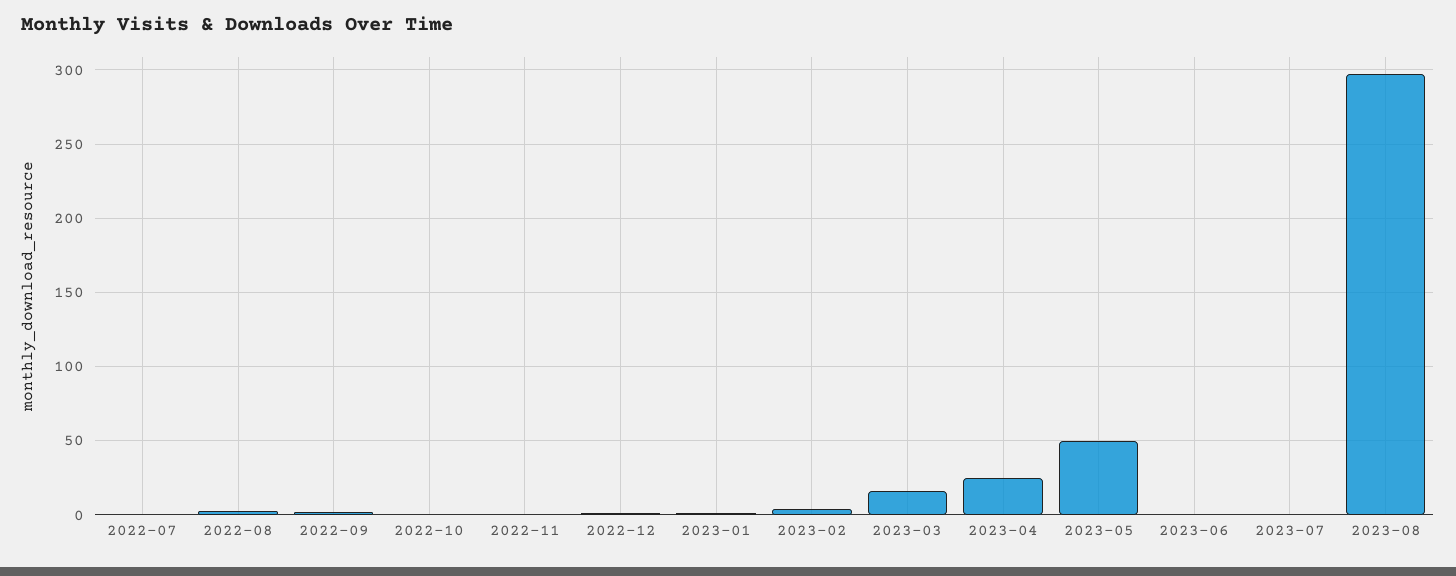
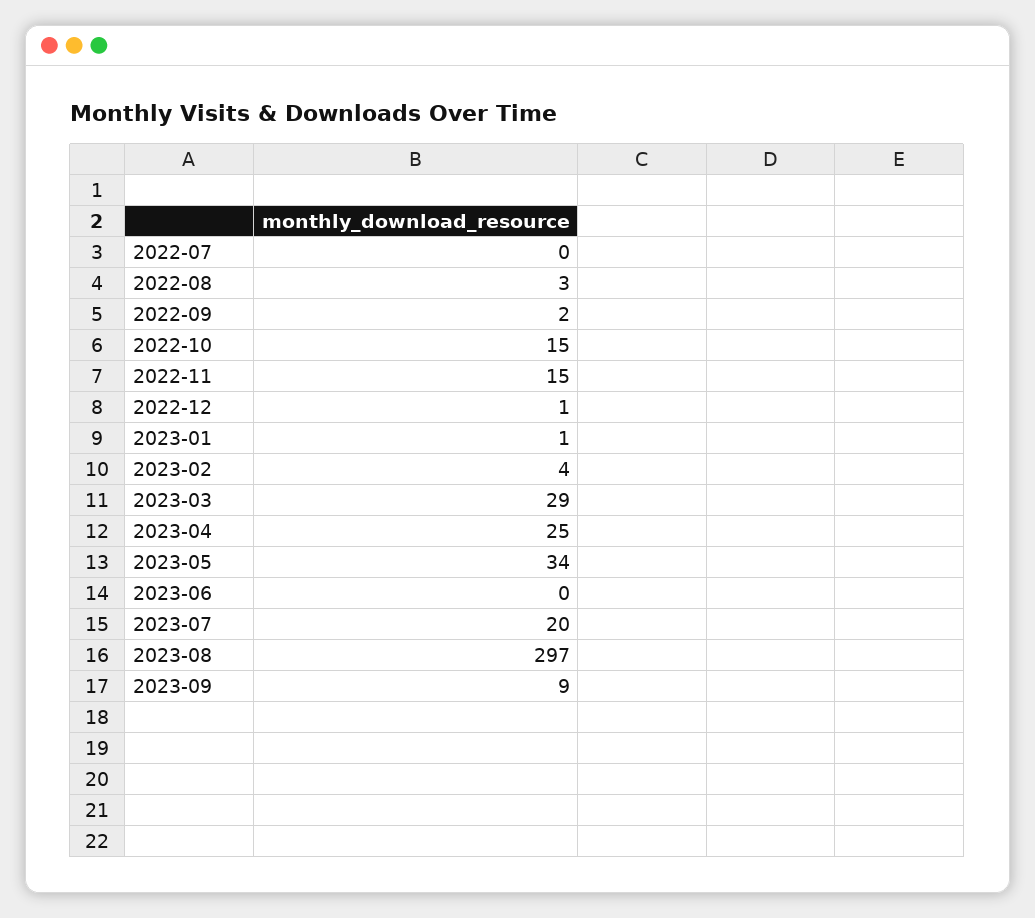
2022-10: 0 -> 15
2022-11: 0 -> 15
2023-03: 15 -> 29
2023-05: 50 -> 34
2023-07: 0 -> 20
2023-09: none -> 9

